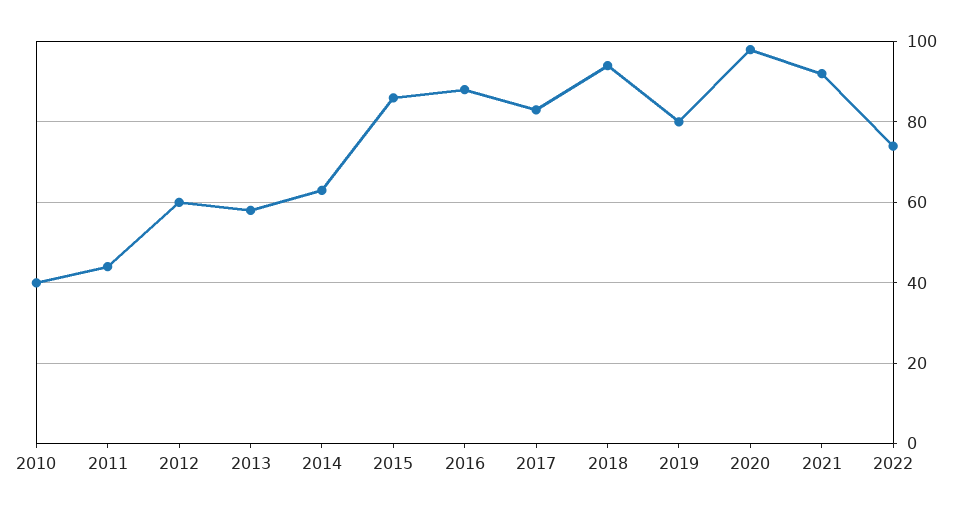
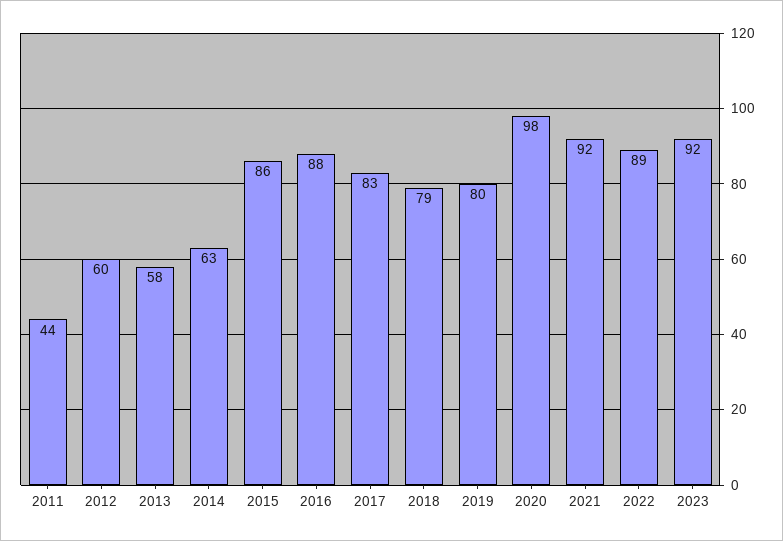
2010: 40 -> none
2018: 95 -> 79
2022: 75 -> 89
2023: none -> 92

